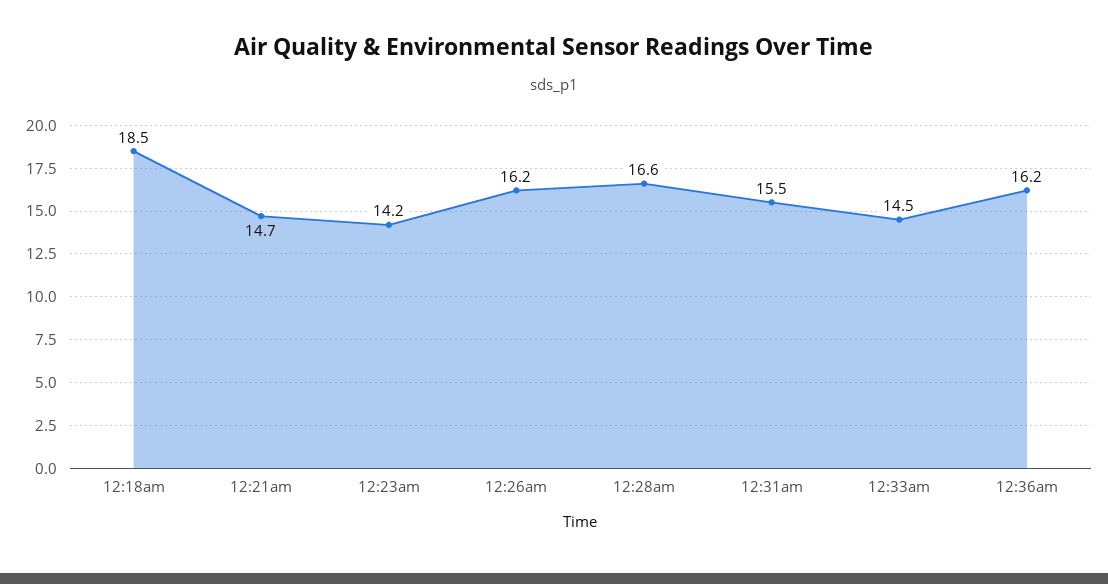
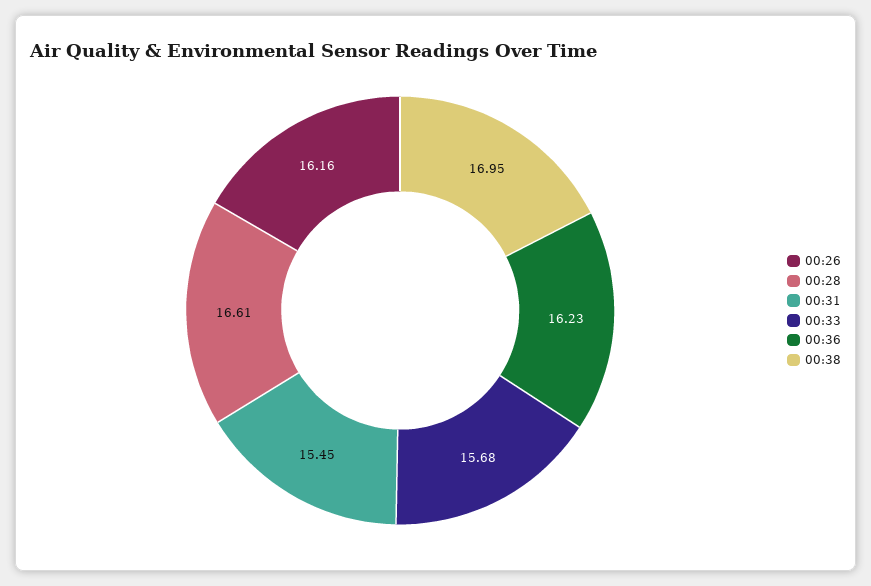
12:18am: 18.5 -> none
12:21am: 14.7 -> none
12:23am: 14.2 -> none
12:33am: 14.5 -> 15.68
00:38: none -> 16.95

